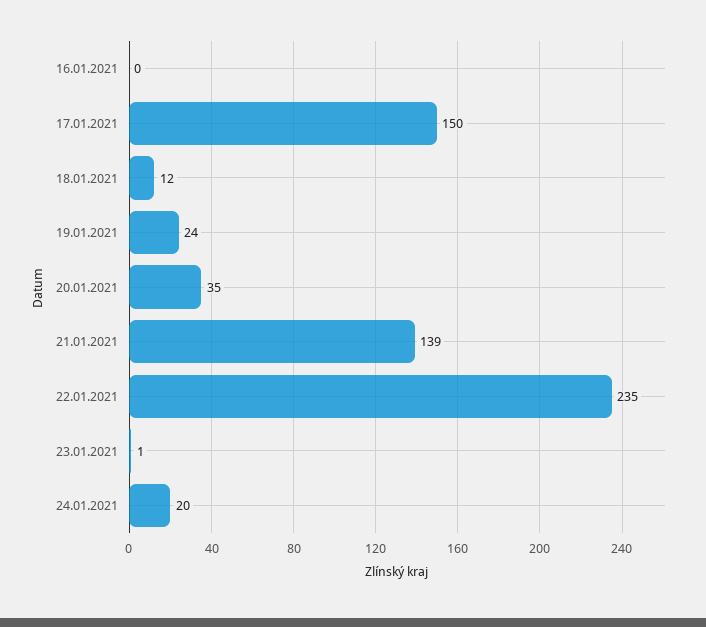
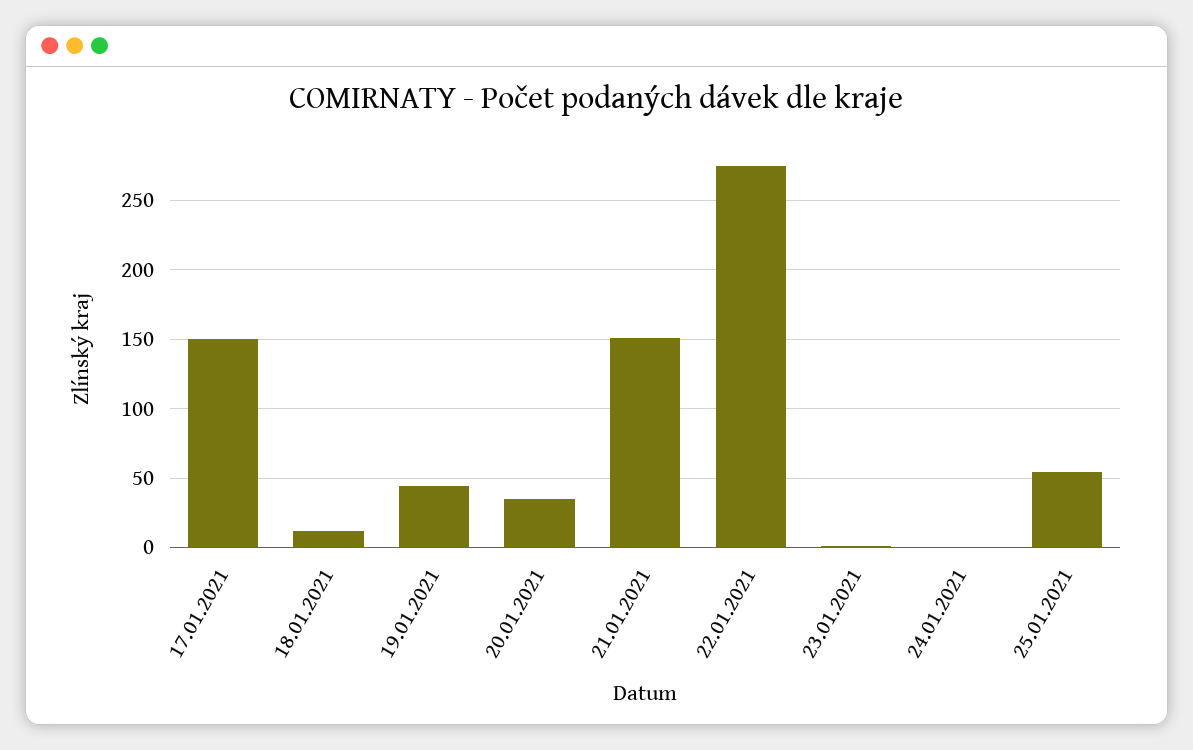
16.01.2021: 0 -> none
19.01.2021: 24 -> 45
21.01.2021: 139 -> 150
22.01.2021: 235 -> 275
24.01.2021: 20 -> 0
25.01.2021: none -> 55

